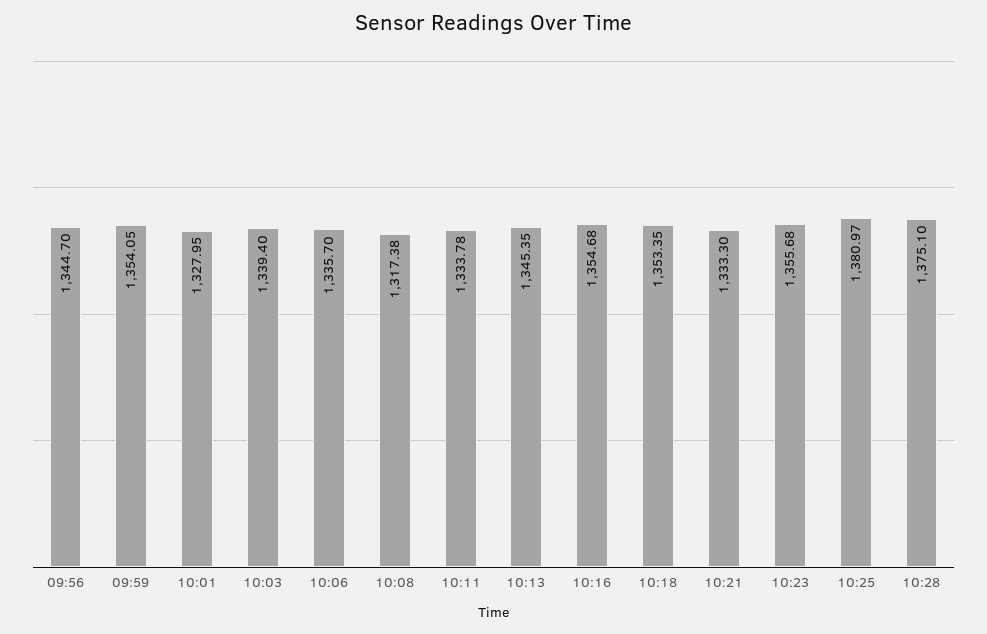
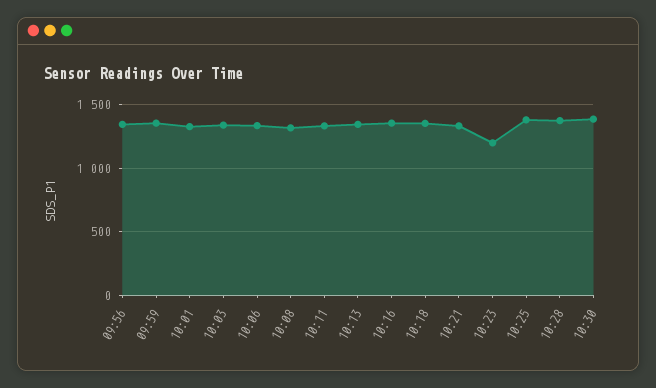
10:23: 1355.68 -> 1200
10:30: none -> 1400

